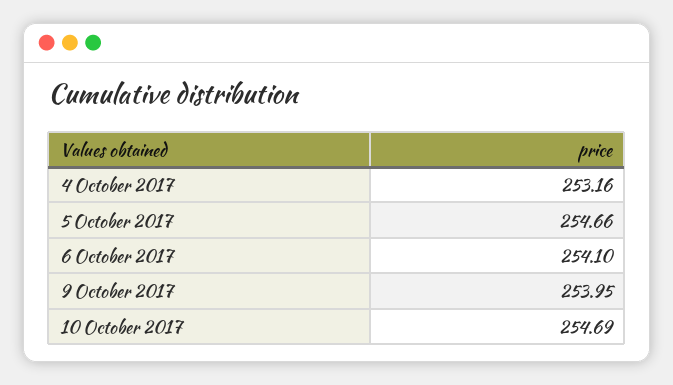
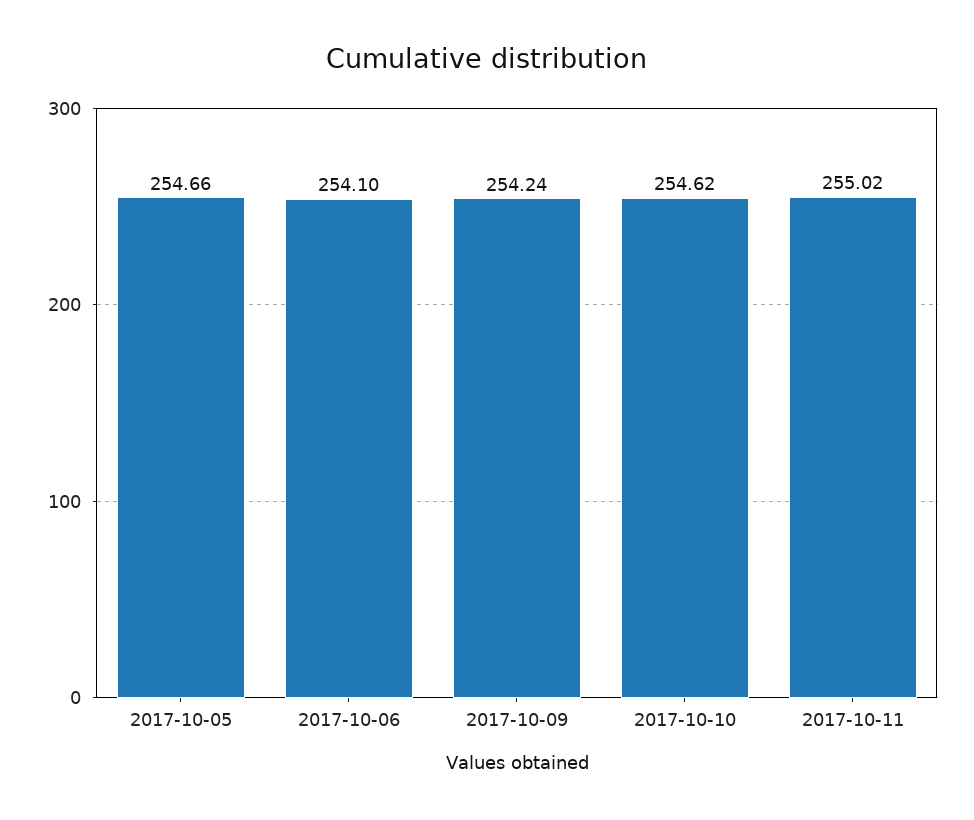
4 October 2017: 253.16 -> none
9 October 2017: 253.95 -> 254.24
10 October 2017: 254.69 -> 254.62
2017-10-11: none -> 255.02

